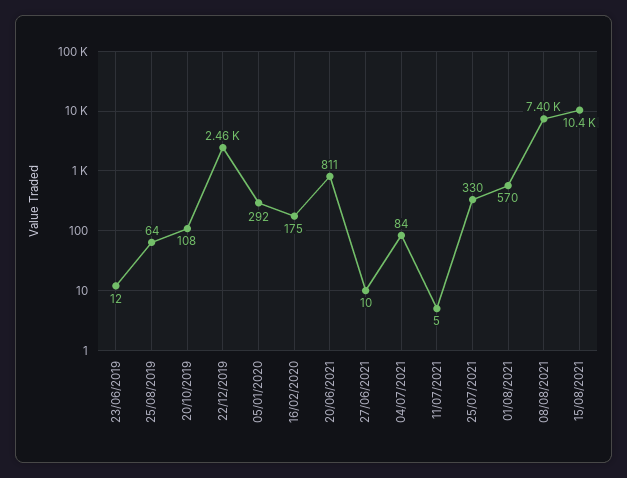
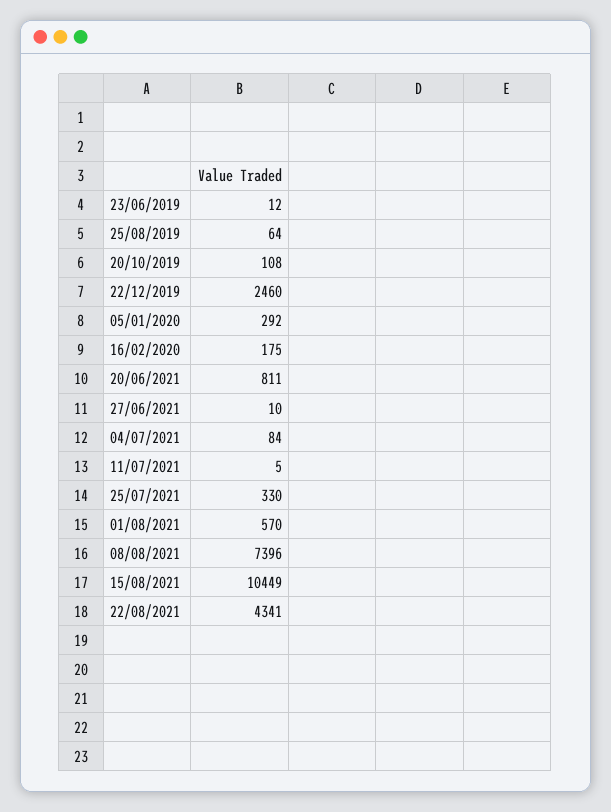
22/08/2021: none -> 4341

